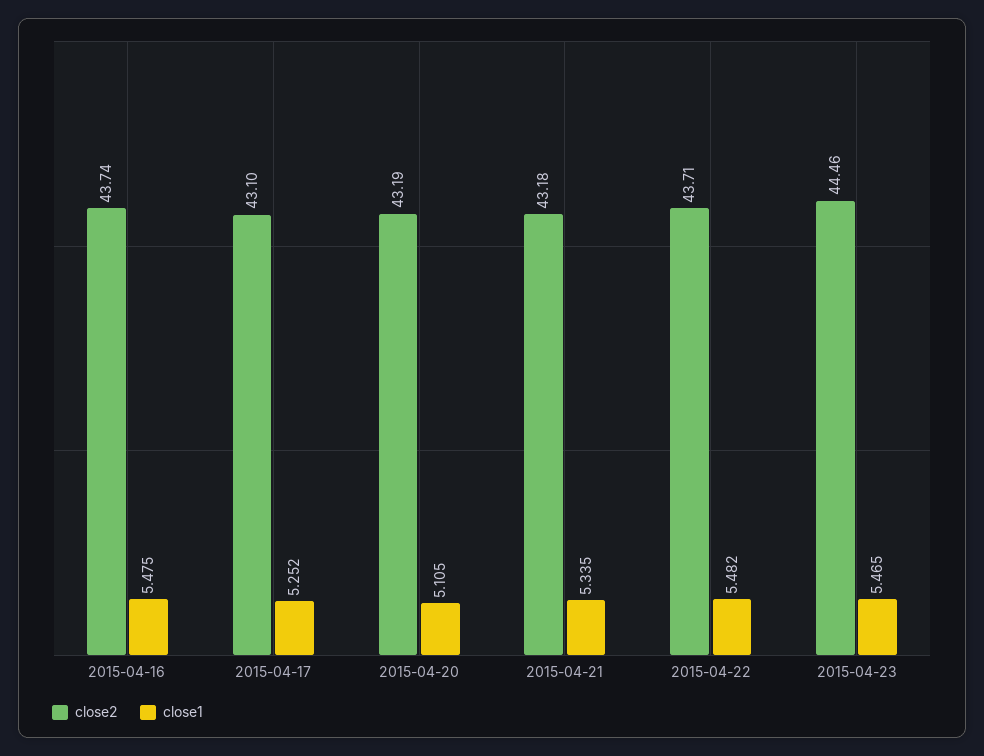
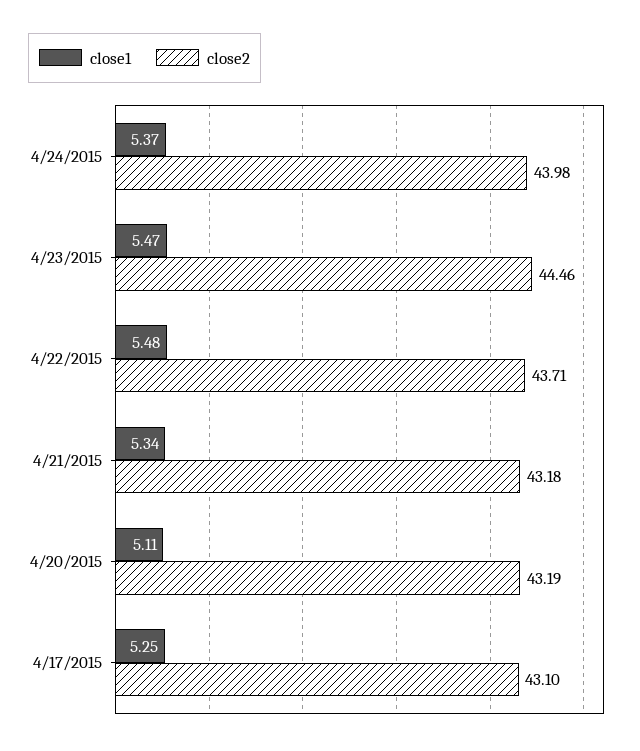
close2, 2015-04-16: 43.74 -> none
close1, 2015-04-16: 5.475 -> none
close1, 4/24/2015: none -> 5.37
close2, 4/24/2015: none -> 43.98

